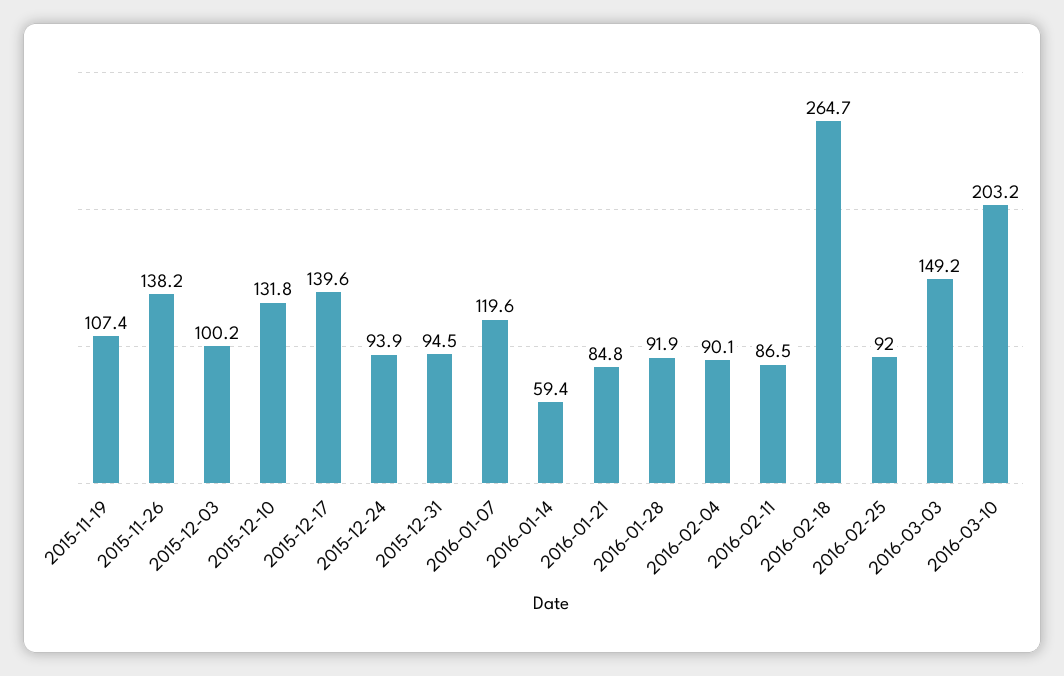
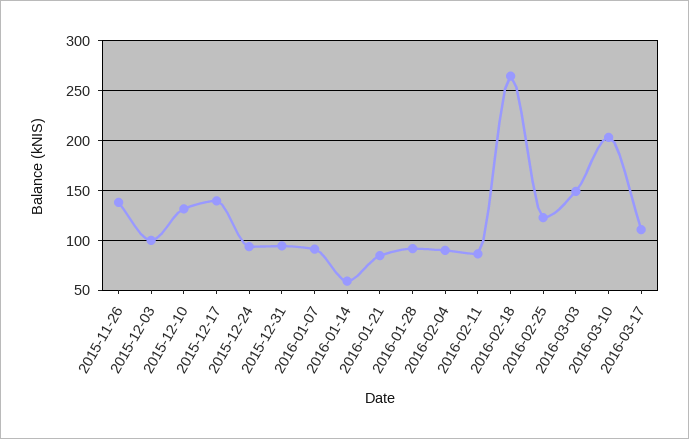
2015-11-19: 107.4 -> none
2016-01-07: 119.6 -> 90
2016-02-25: 92 -> 120
2016-03-17: none -> 110

